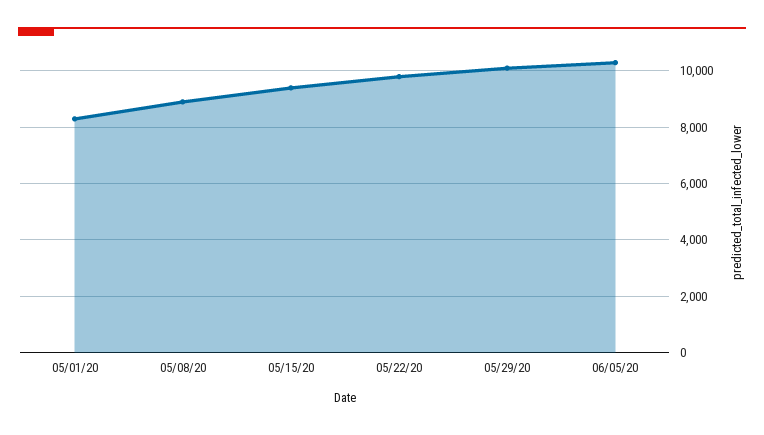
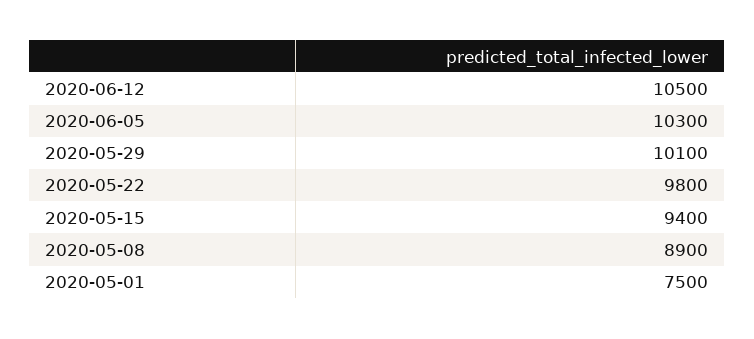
05/01/20: 8250 -> 7500
2020-06-12: none -> 10500

